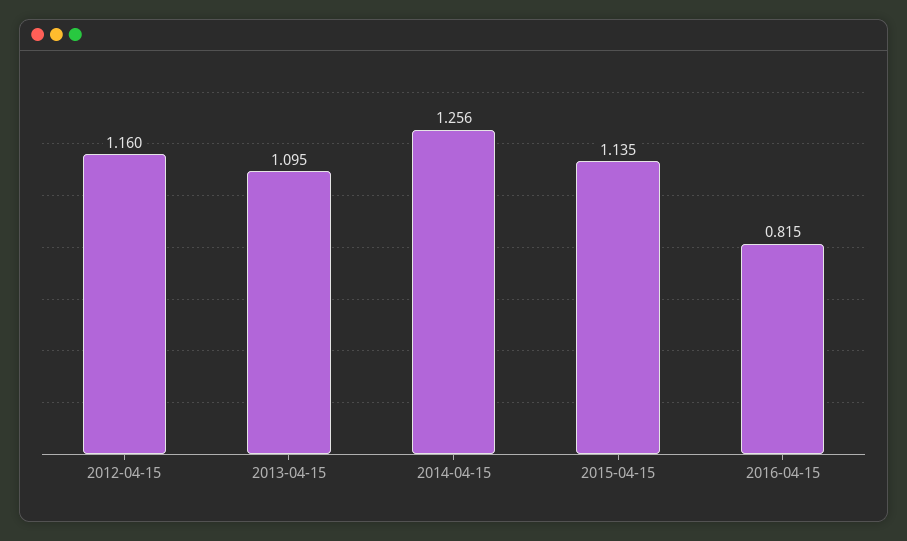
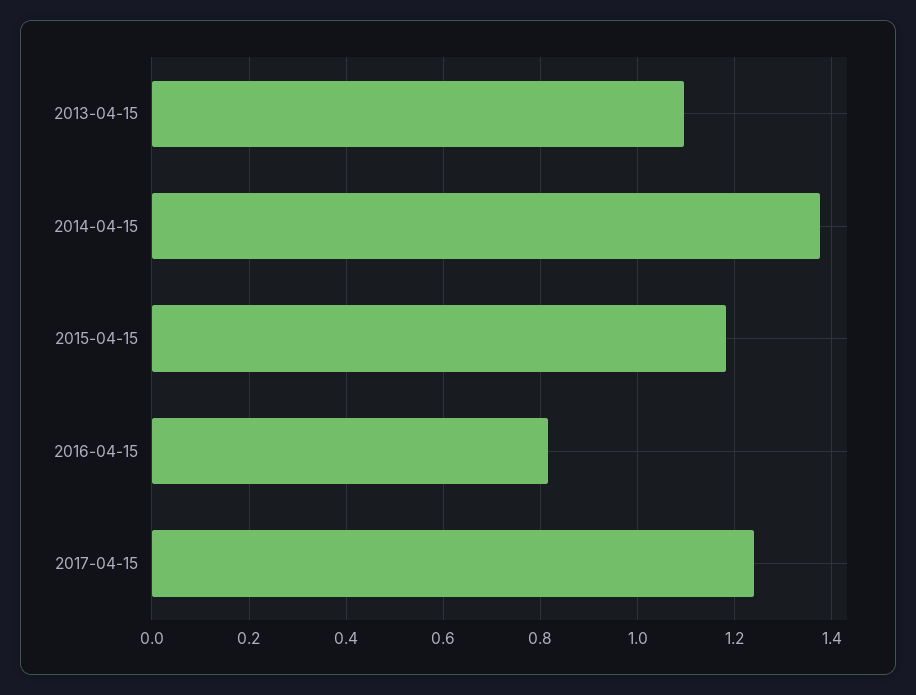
2012-04-15: 1.16 -> none
2014-04-15: 1.256 -> 1.38
2015-04-15: 1.135 -> 1.18
2017-04-15: none -> 1.24

